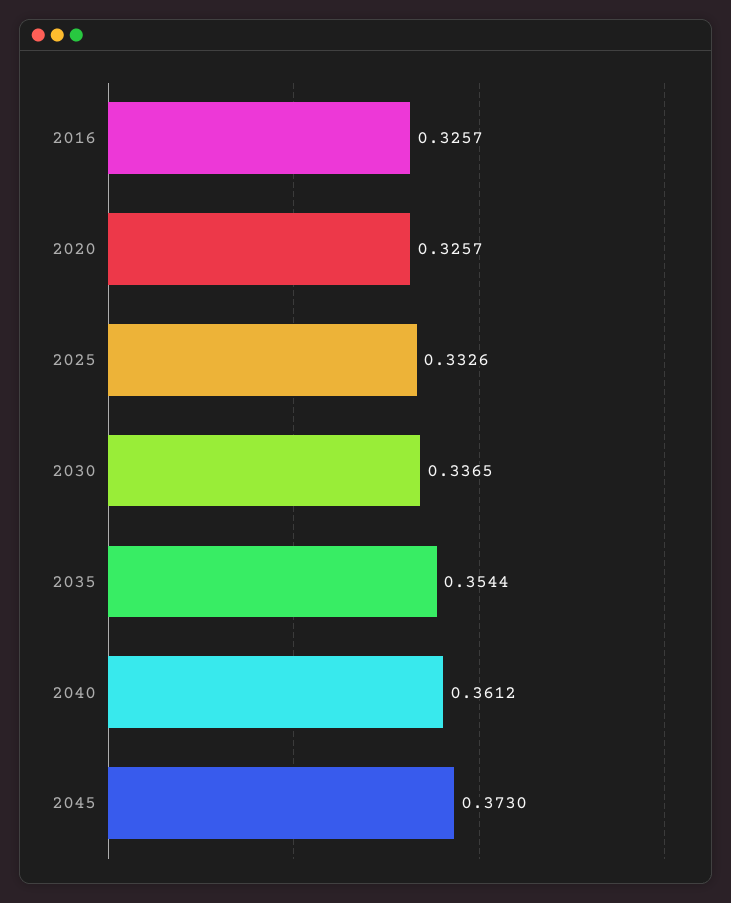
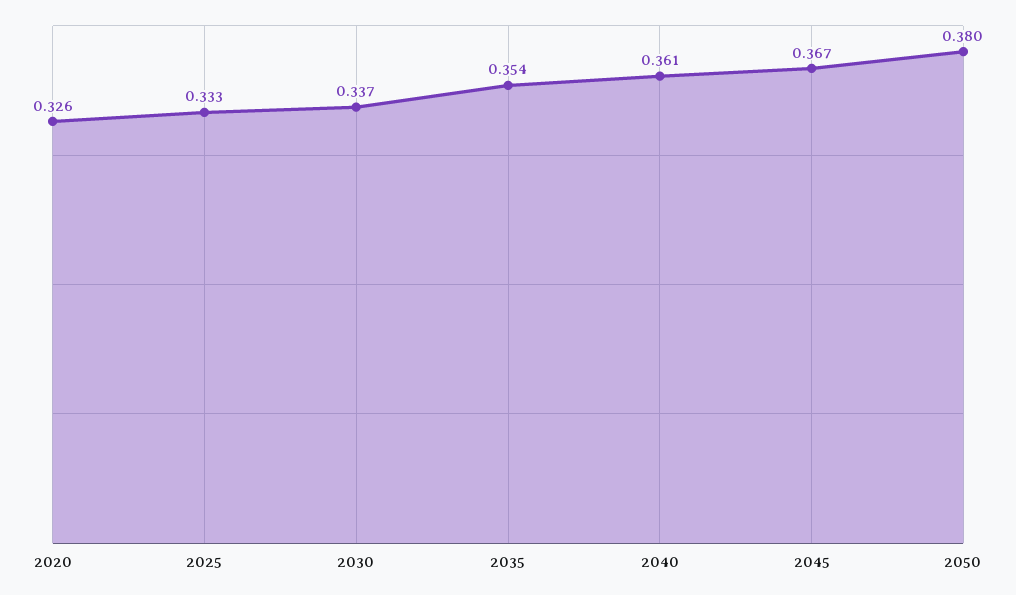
2016: 0.3257 -> none
2045: 0.373 -> 0.367
2050: none -> 0.38

